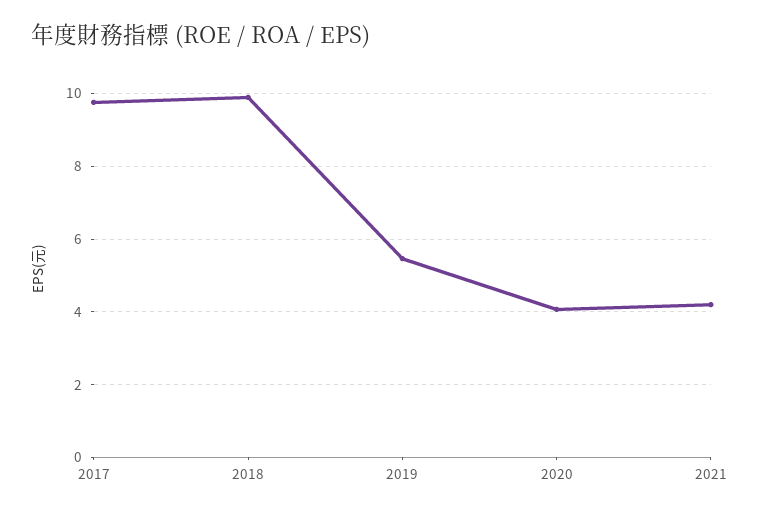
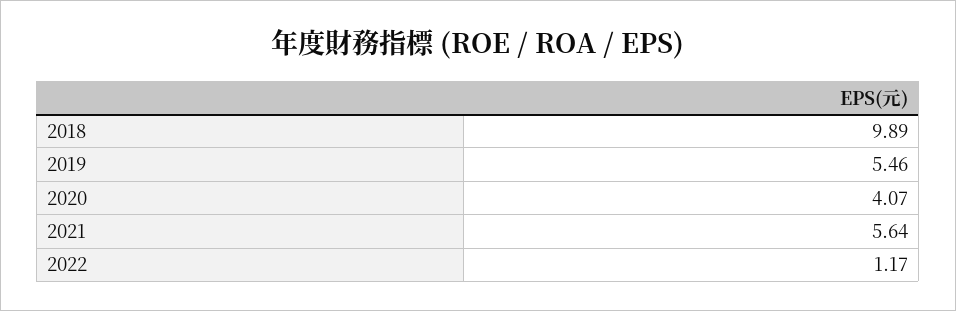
2017: 9.8 -> none
2021: 4.2 -> 5.64
2022: none -> 1.17

